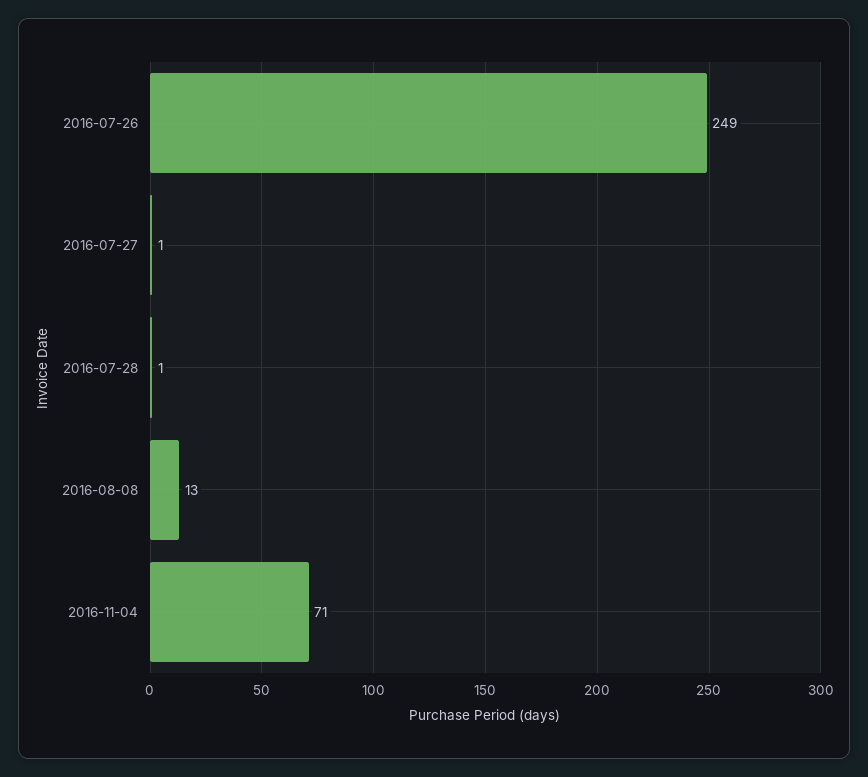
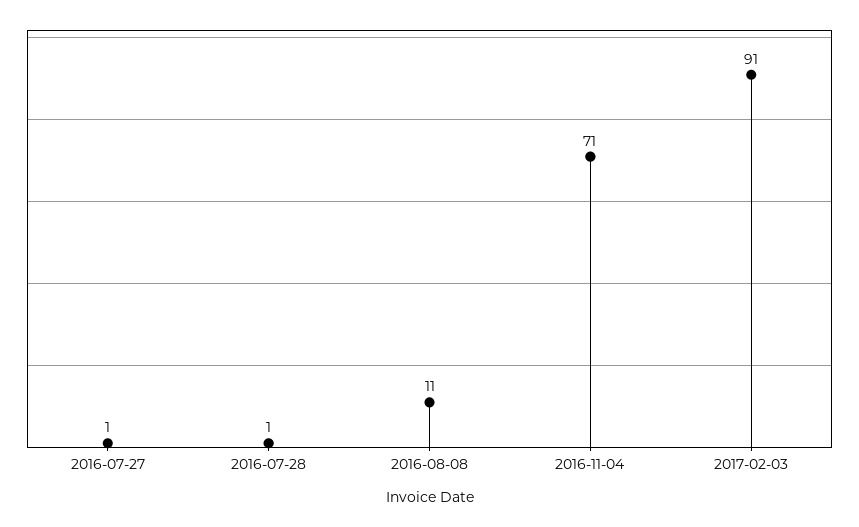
2016-07-26: 249 -> none
2016-08-08: 13 -> 11
2017-02-03: none -> 91

